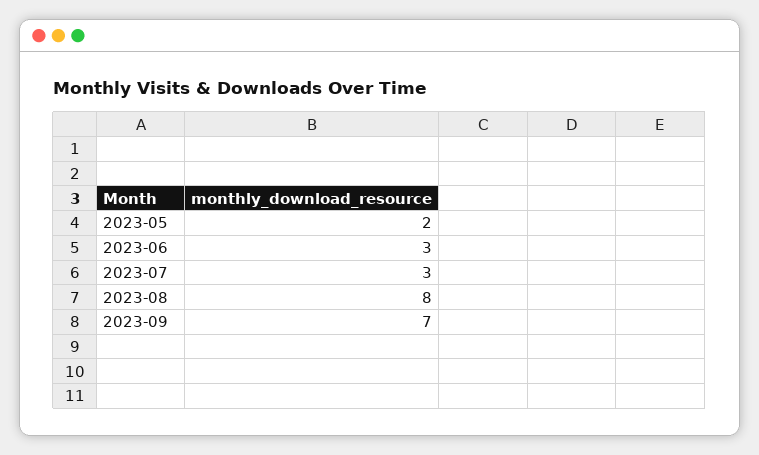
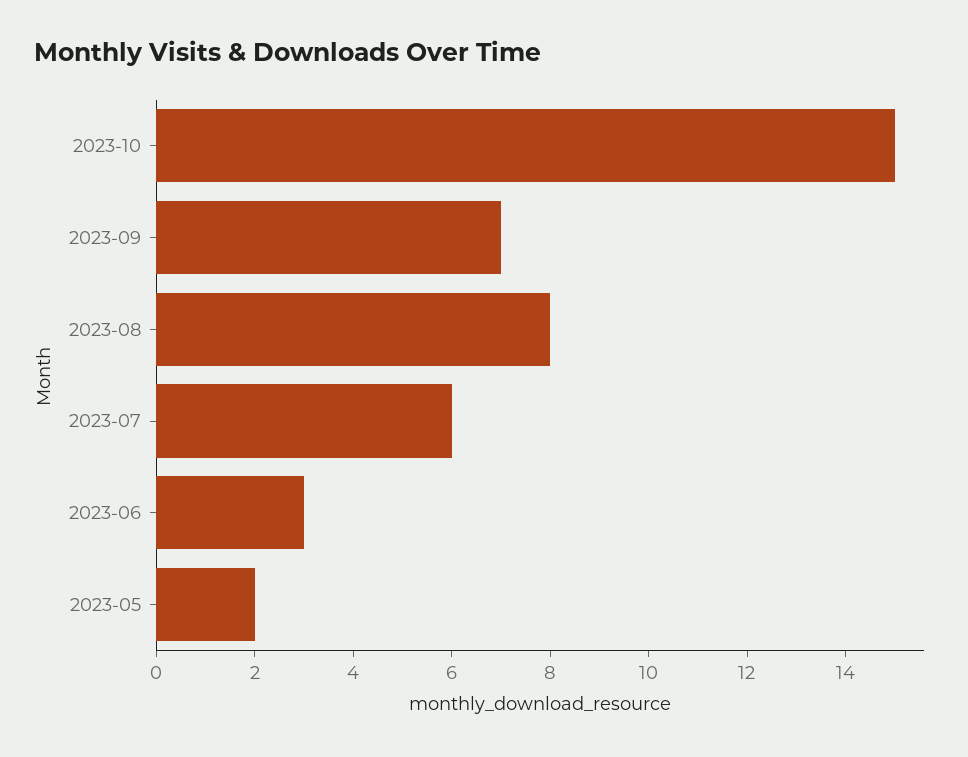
2023-07: 3 -> 6
2023-10: none -> 15

